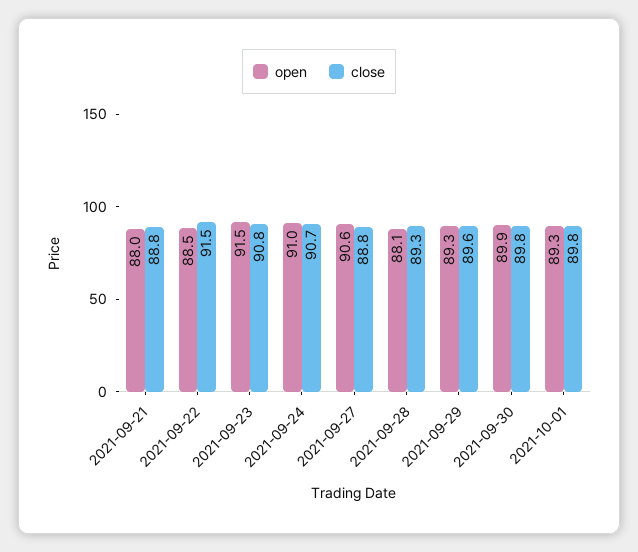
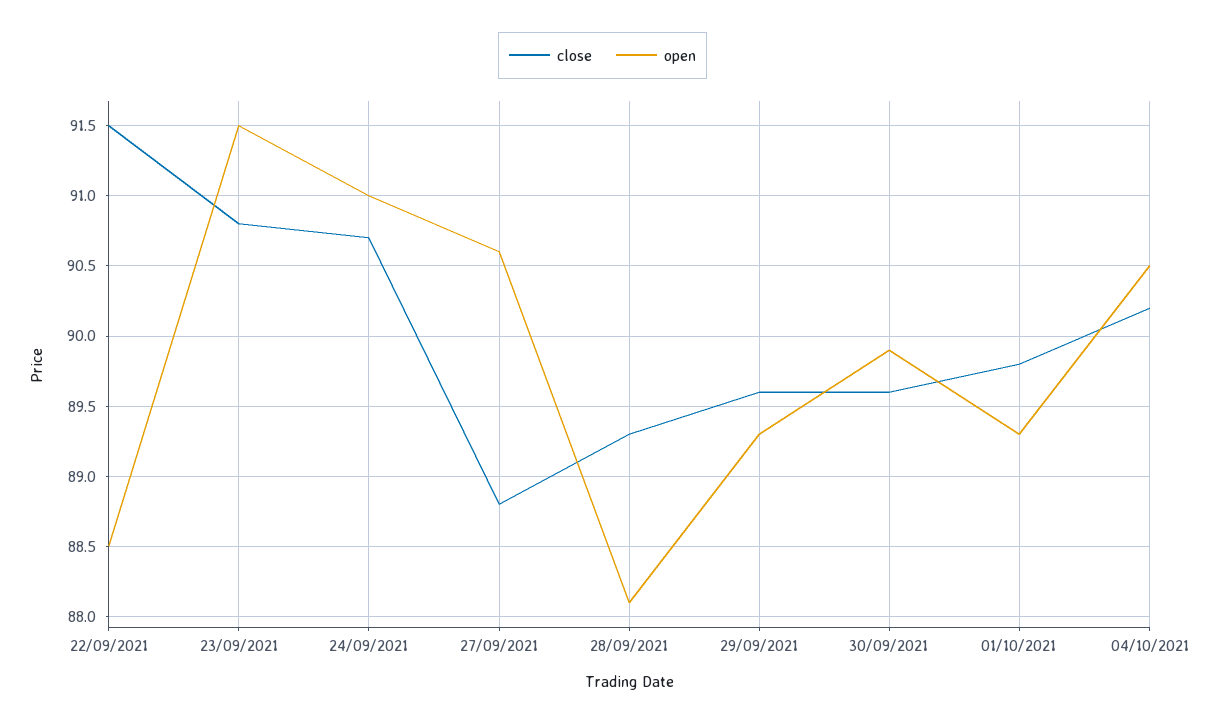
open, 2021-09-21: 88 -> none
close, 2021-09-21: 88.8 -> none
close, 2021-09-30: 89.8 -> 89.6
close, 04/10/2021: none -> 90.2
open, 04/10/2021: none -> 90.5

